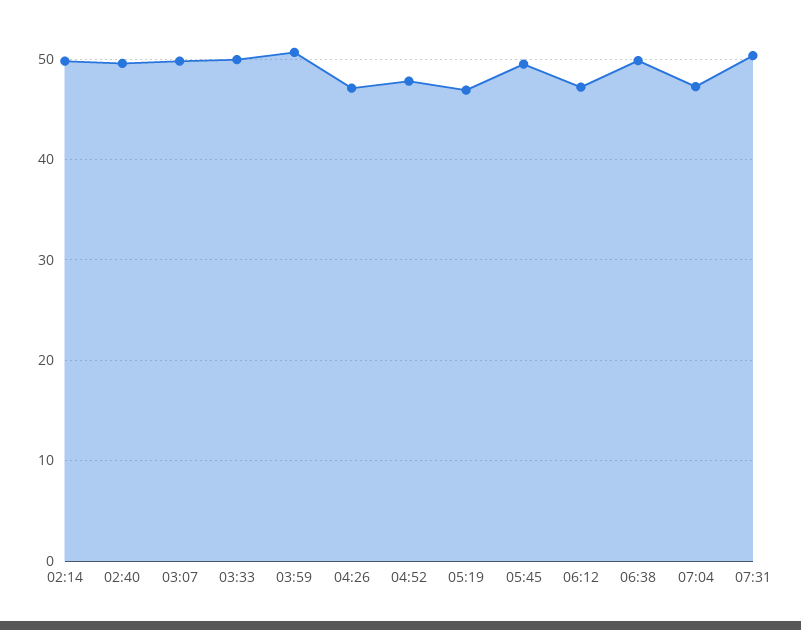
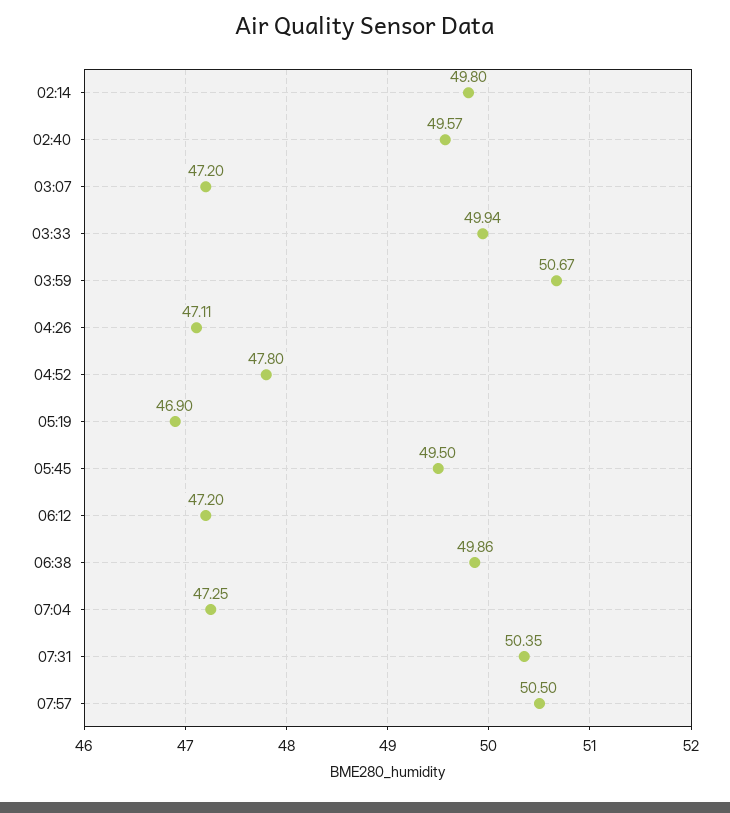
03:07: 50 -> 47.2
07:57: none -> 50.5

